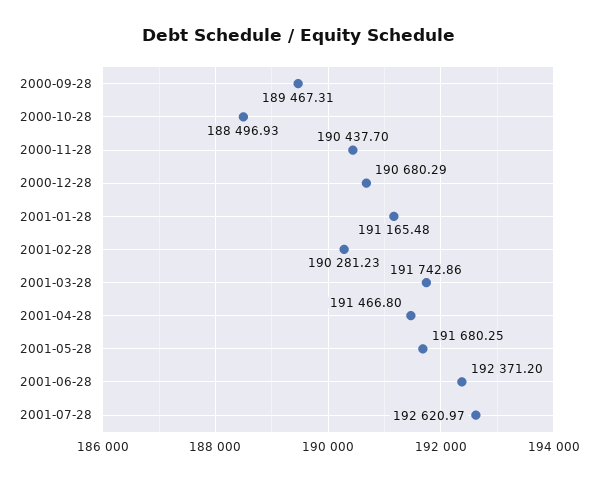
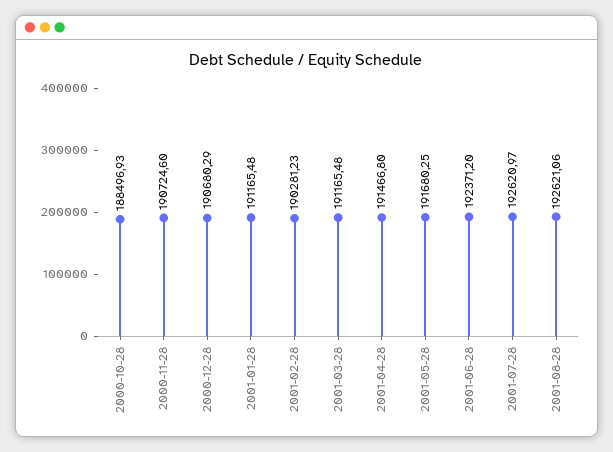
2000-09-28: 189467.31 -> none
2000-11-28: 190437.7 -> 190724.6
2001-03-28: 191742.86 -> 191165.48
2001-08-28: none -> 192621.06

